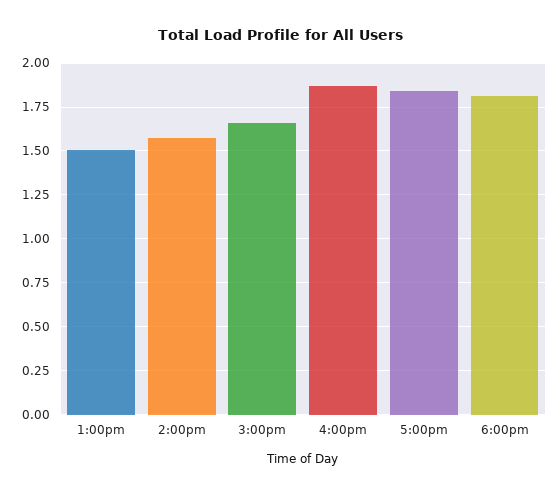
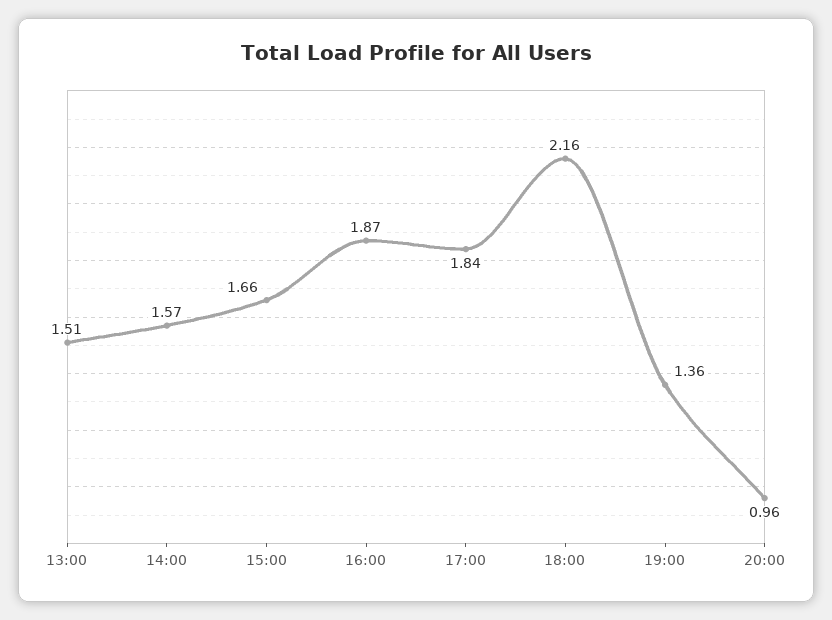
6:00pm: 1.8 -> 2.16
19:00: none -> 1.36
20:00: none -> 0.96

